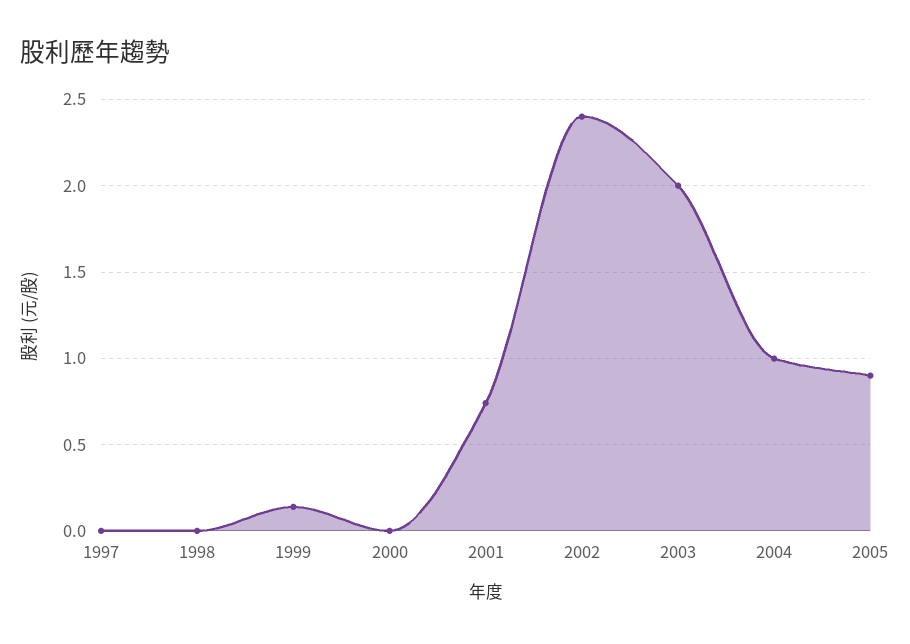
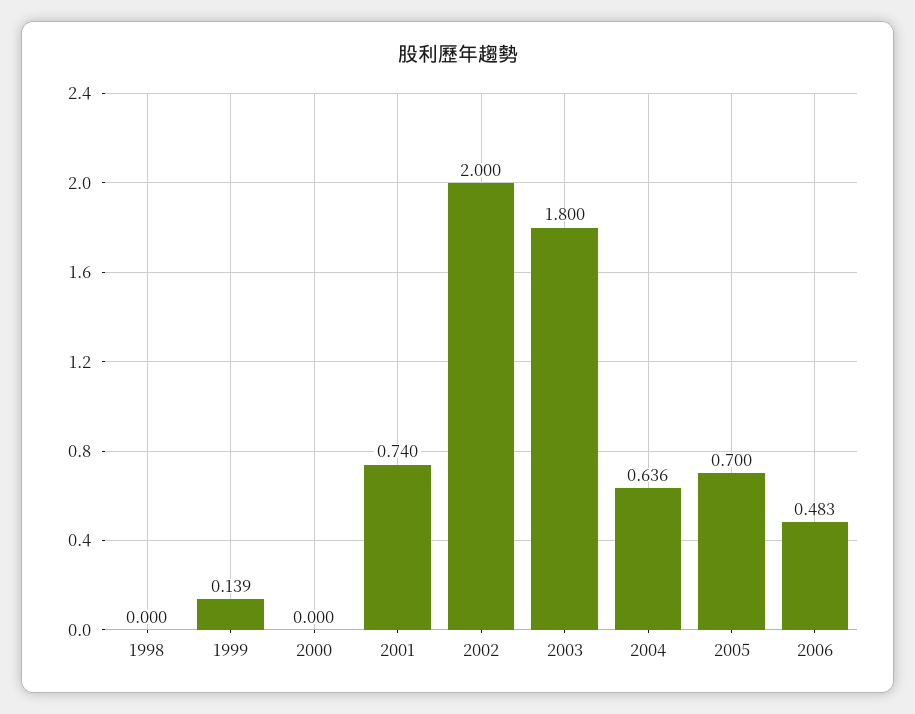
1997: 0 -> none
2002: 2.4 -> 2
2003: 2 -> 1.8
2004: 1 -> 0.636
2005: 0.9 -> 0.7
2006: none -> 0.483

